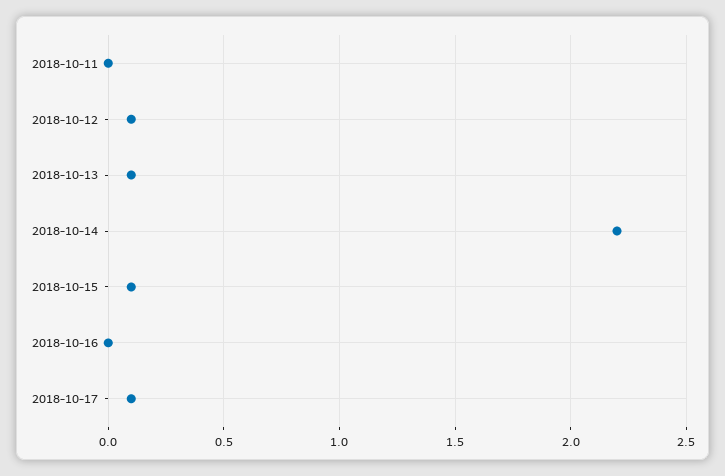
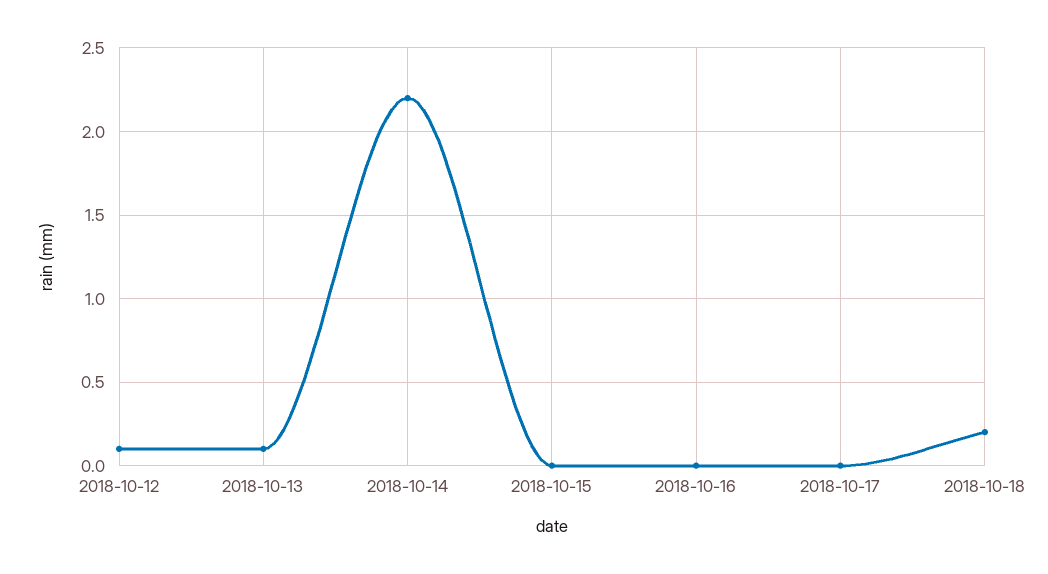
2018-10-11: 0 -> none
2018-10-15: 0.1 -> 0
2018-10-17: 0.1 -> 0
2018-10-18: none -> 0.2

